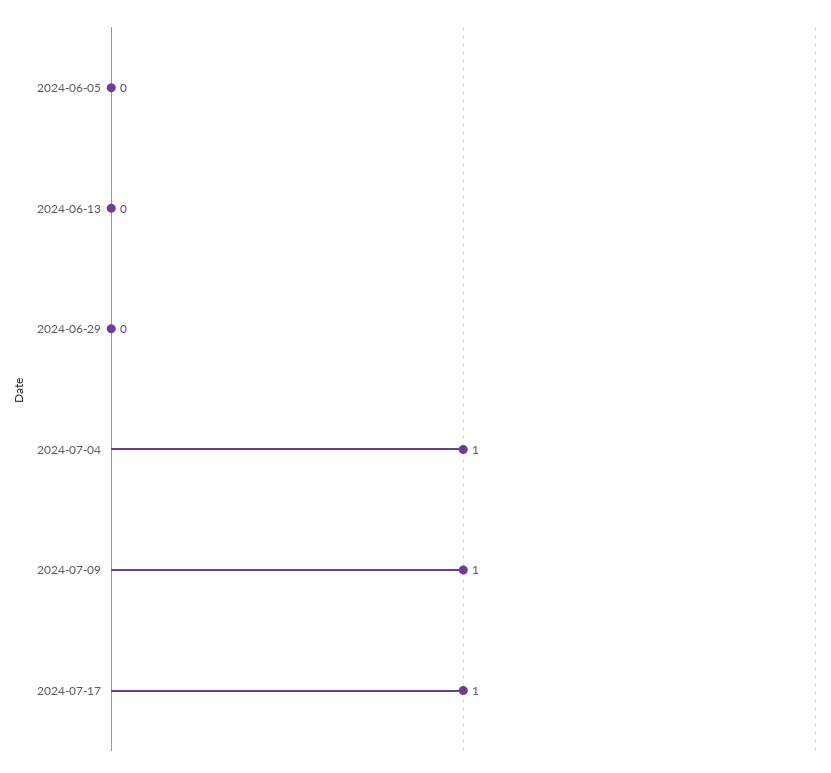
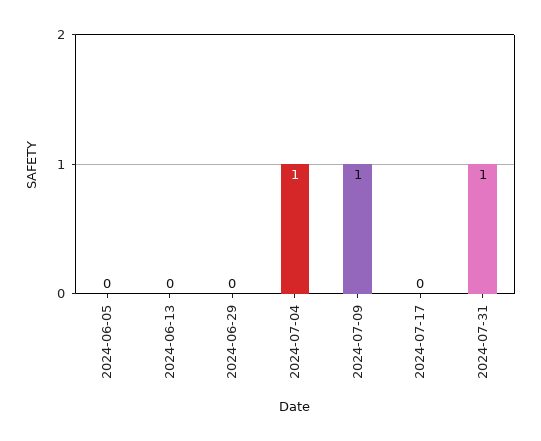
2024-07-17: 1 -> 0
2024-07-31: none -> 1

